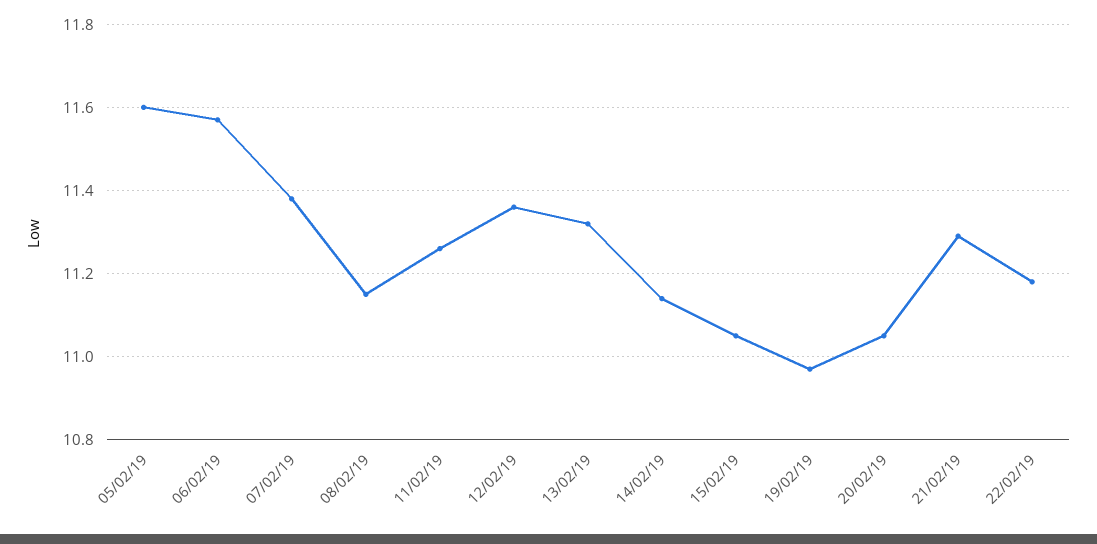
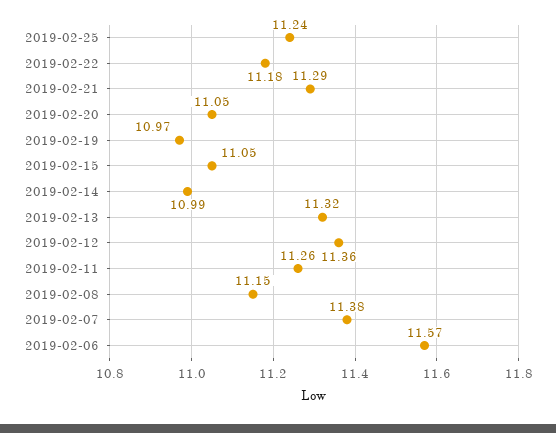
05/02/19: 11.6 -> none
14/02/19: 11.15 -> 10.99
2019-02-25: none -> 11.24

